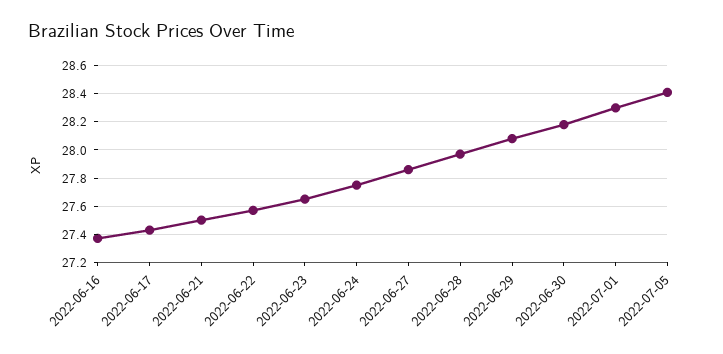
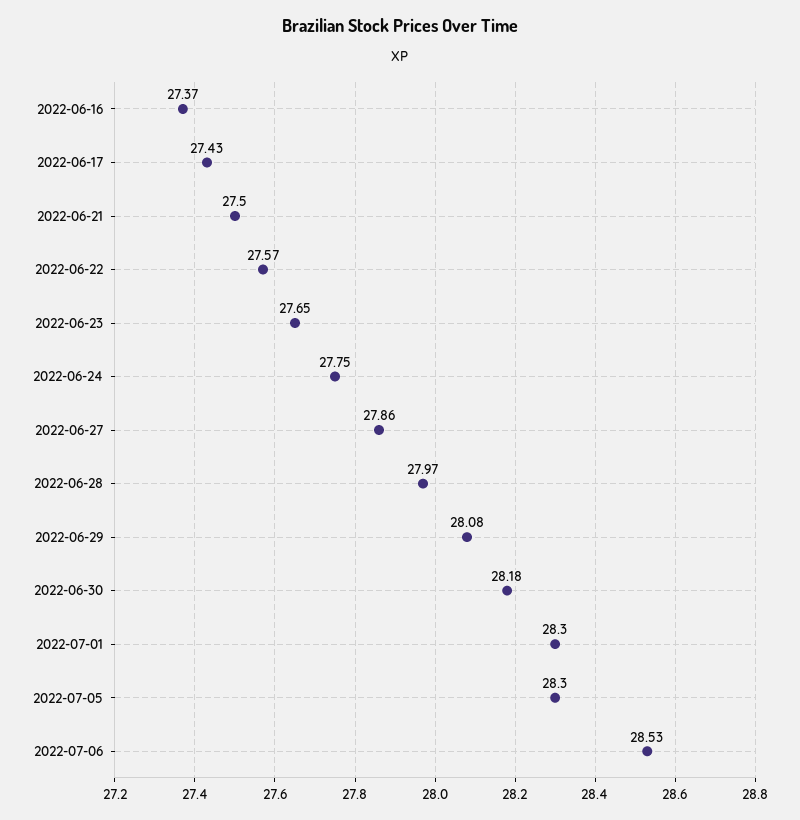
2022-07-05: 28.4 -> 28.3
2022-07-06: none -> 28.53

